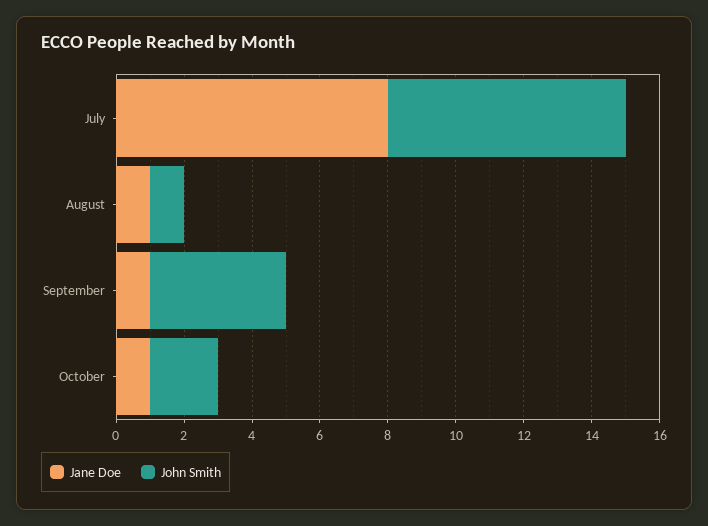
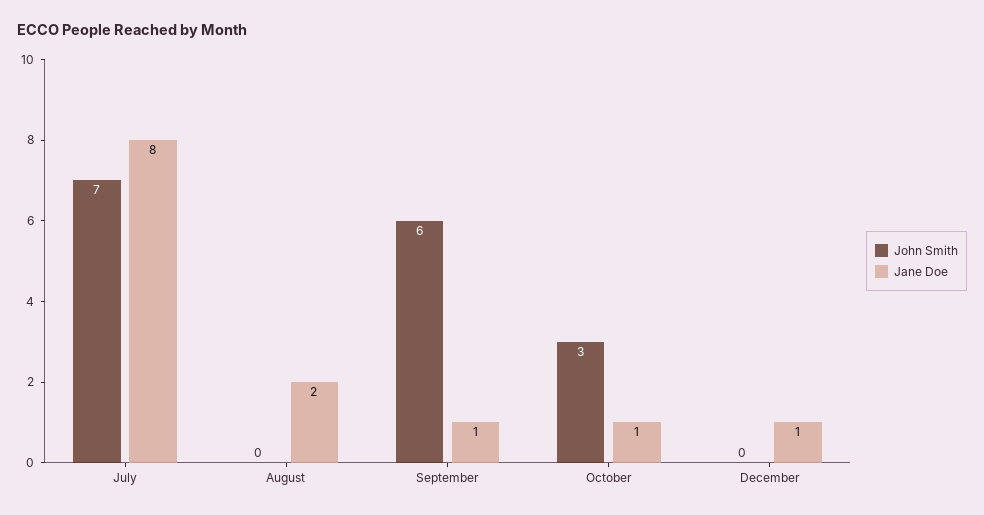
Jane Doe, August: 1 -> 2
John Smith, August: 1 -> 0
John Smith, September: 4 -> 6
John Smith, October: 2 -> 3
John Smith, December: none -> 0
Jane Doe, December: none -> 1

